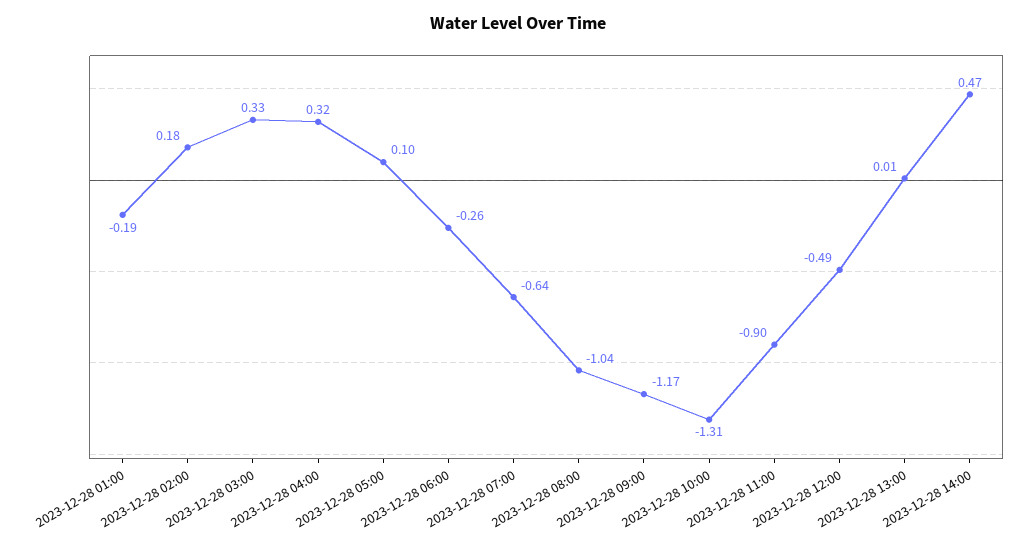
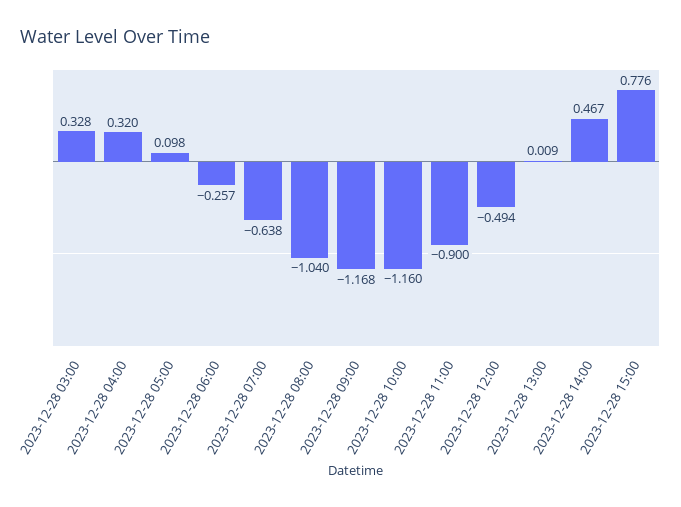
2023-12-28 01:00: -0.19 -> none
2023-12-28 02:00: 0.18 -> none
2023-12-28 10:00: -1.31 -> -1.16
2023-12-28 15:00: none -> 0.776

